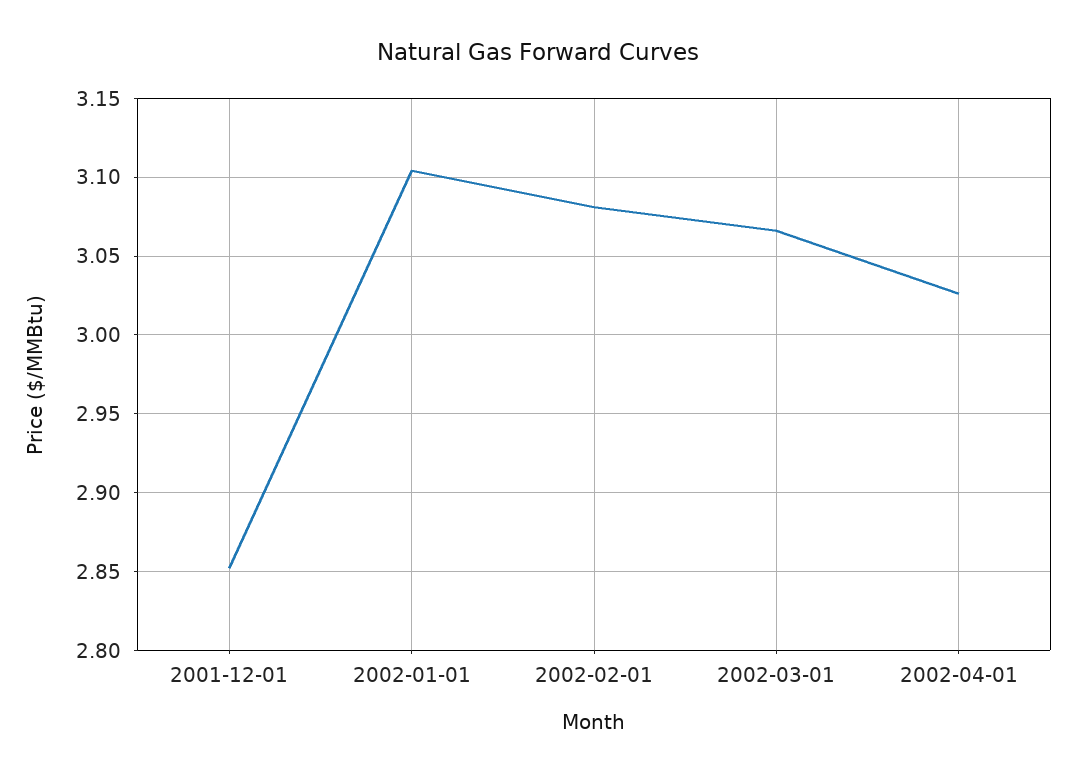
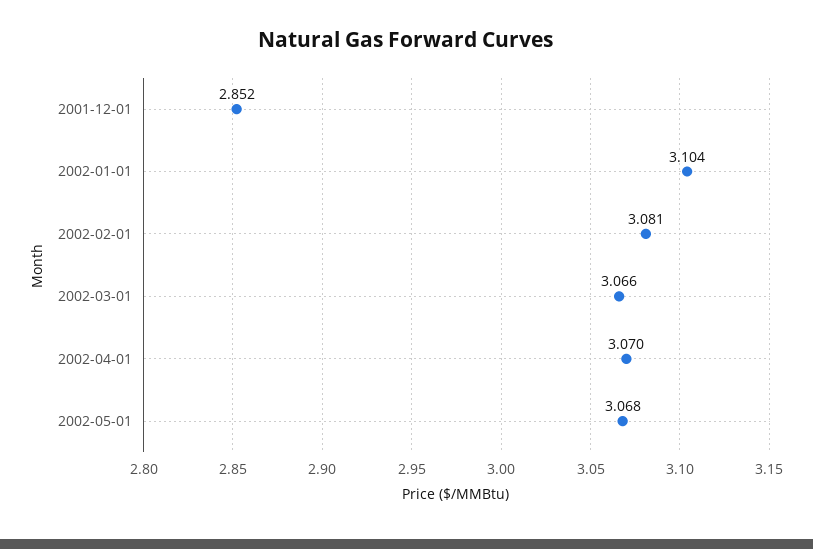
2002-04-01: 3.025 -> 3.07
2002-05-01: none -> 3.068

